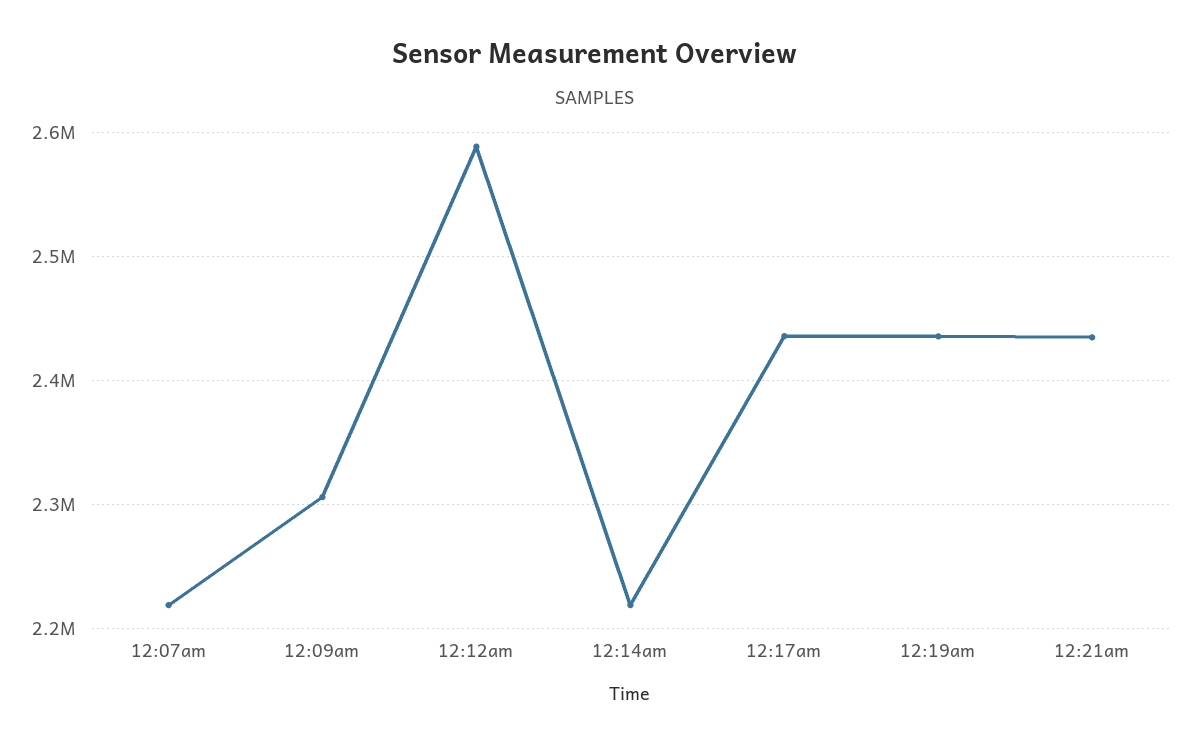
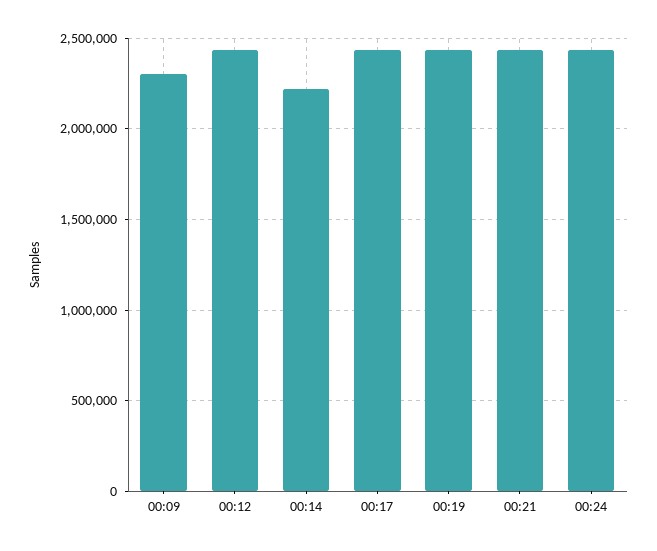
12:07am: 2220000 -> none
12:12am: 2590000 -> 2450000
00:24: none -> 2450000

